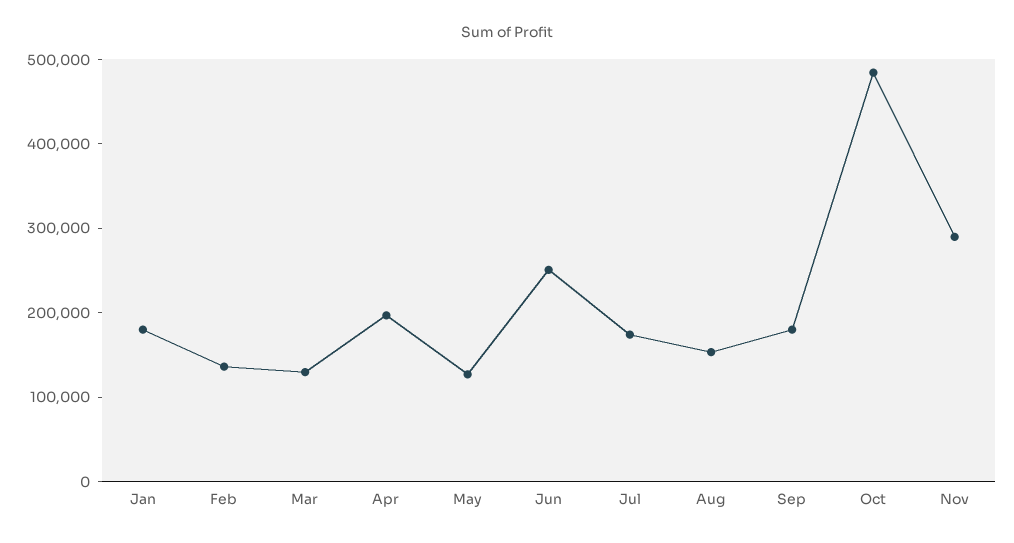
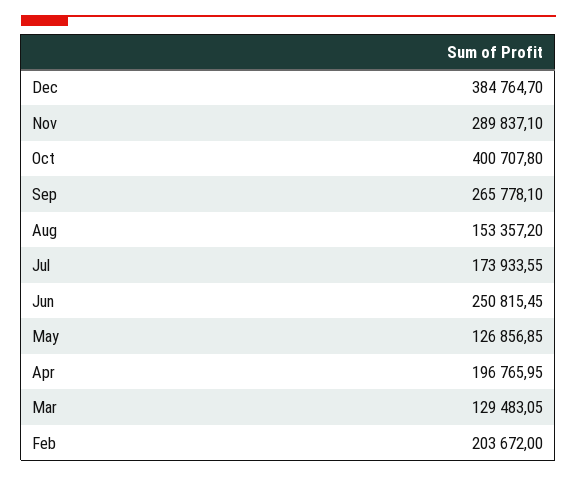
Jan: 180000 -> none
Feb: 140000 -> 203672
Sep: 180000 -> 265778.1
Oct: 480000 -> 400707.8
Dec: none -> 384764.7

